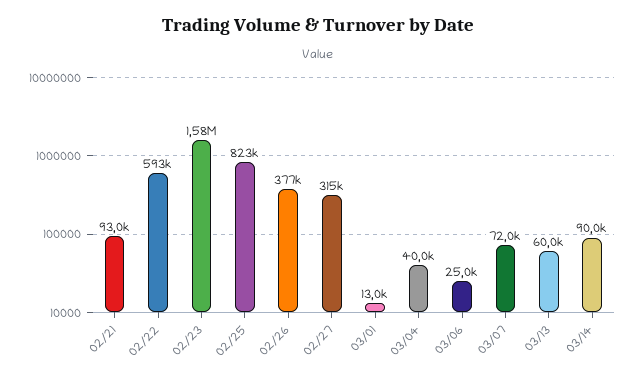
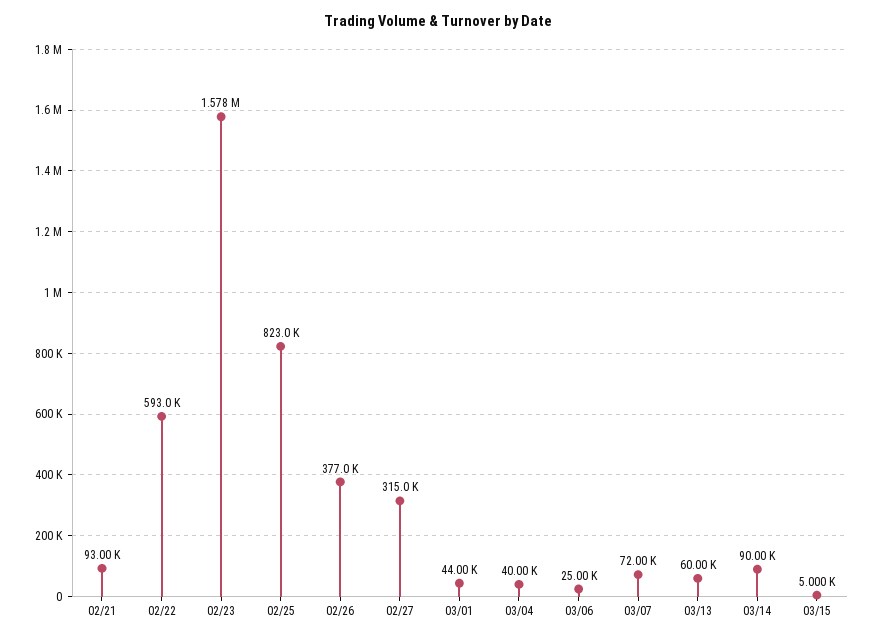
03/01: 13000 -> 44000
03/15: none -> 5000

